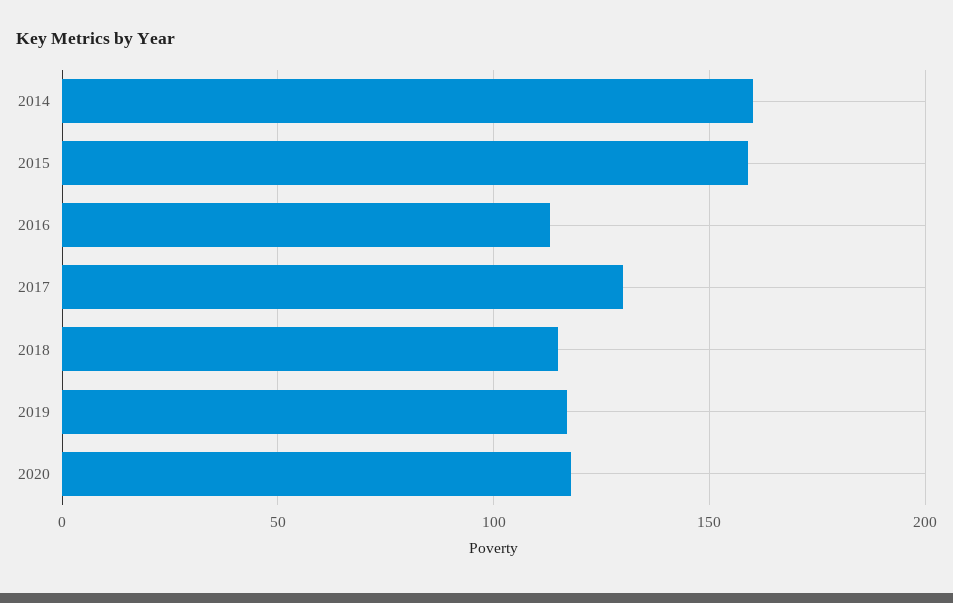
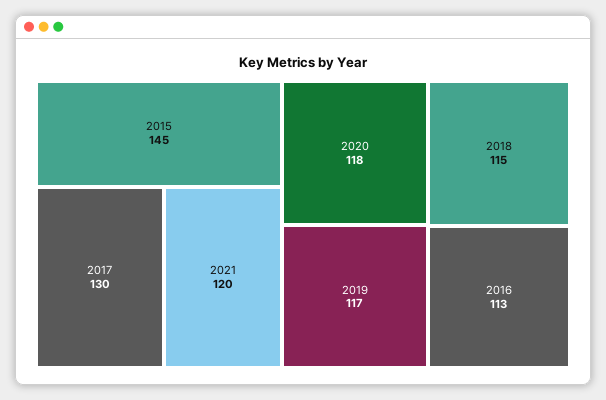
2014: 160 -> none
2015: 160 -> 145
2021: none -> 120

